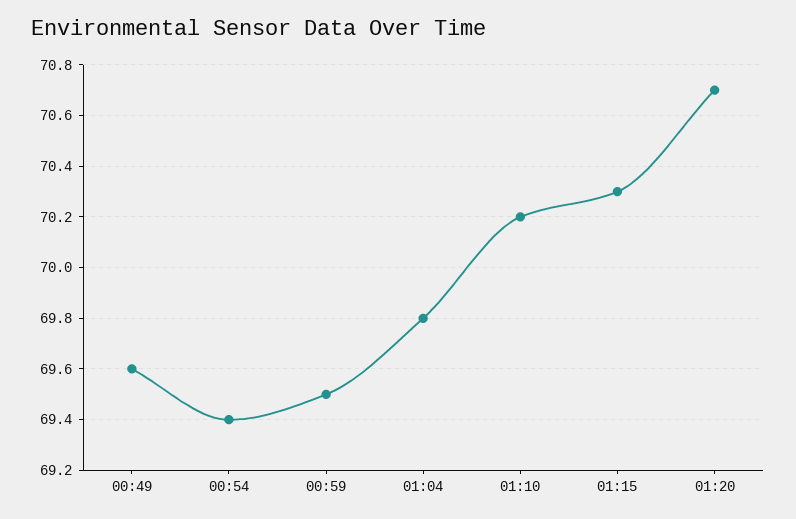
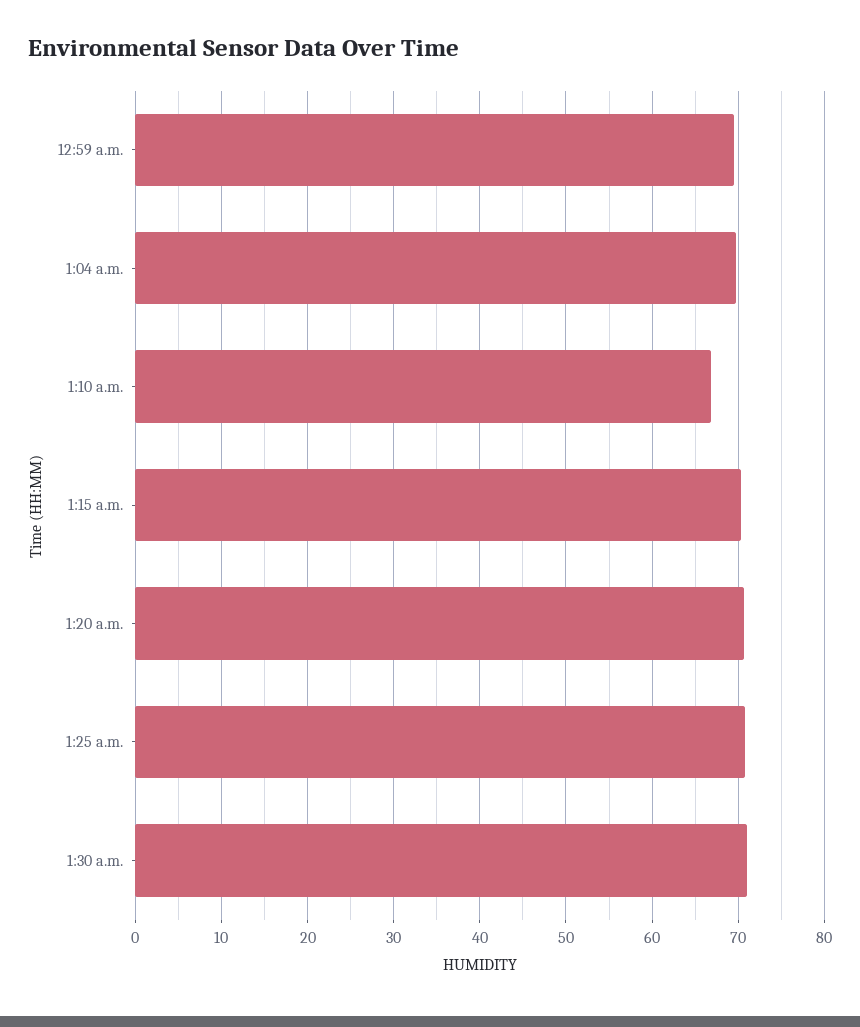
00:49: 69.6 -> none
00:54: 69.4 -> none
01:10: 70.2 -> 67
1:25 a.m.: none -> 71
1:30 a.m.: none -> 71

